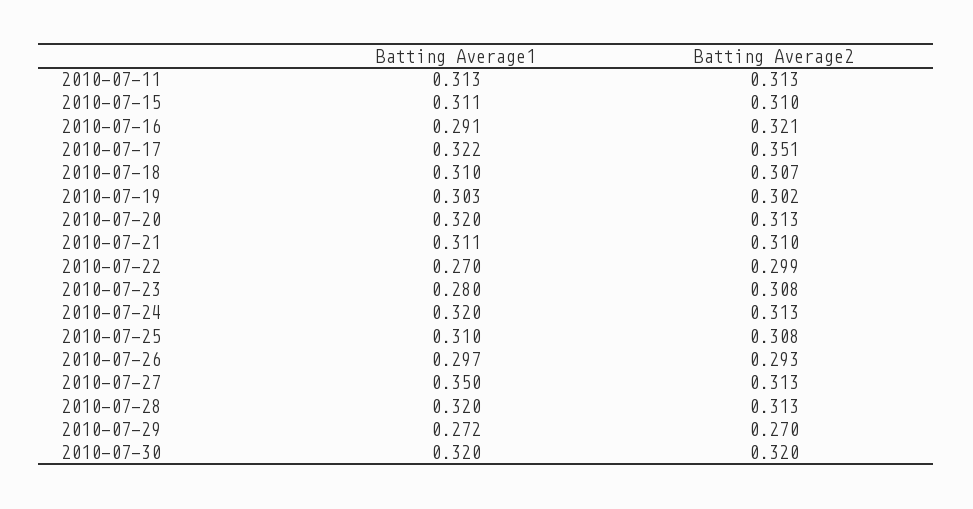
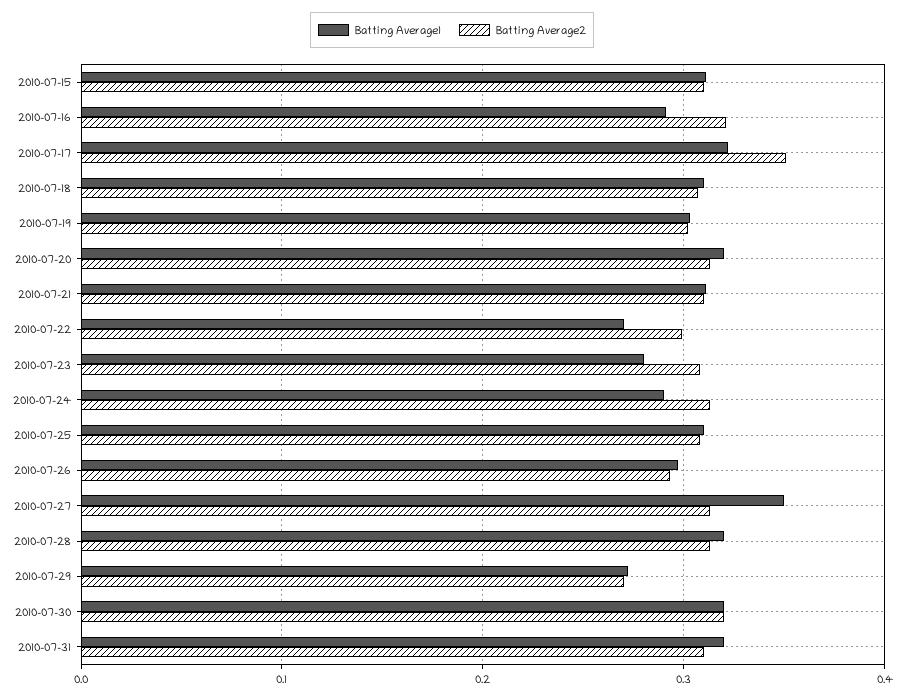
Batting Average1, 2010-07-11: 0.313 -> none
Batting Average2, 2010-07-11: 0.313 -> none
Batting Average1, 2010-07-24: 0.32 -> 0.29
Batting Average1, 2010-07-31: none -> 0.32
Batting Average2, 2010-07-31: none -> 0.31

